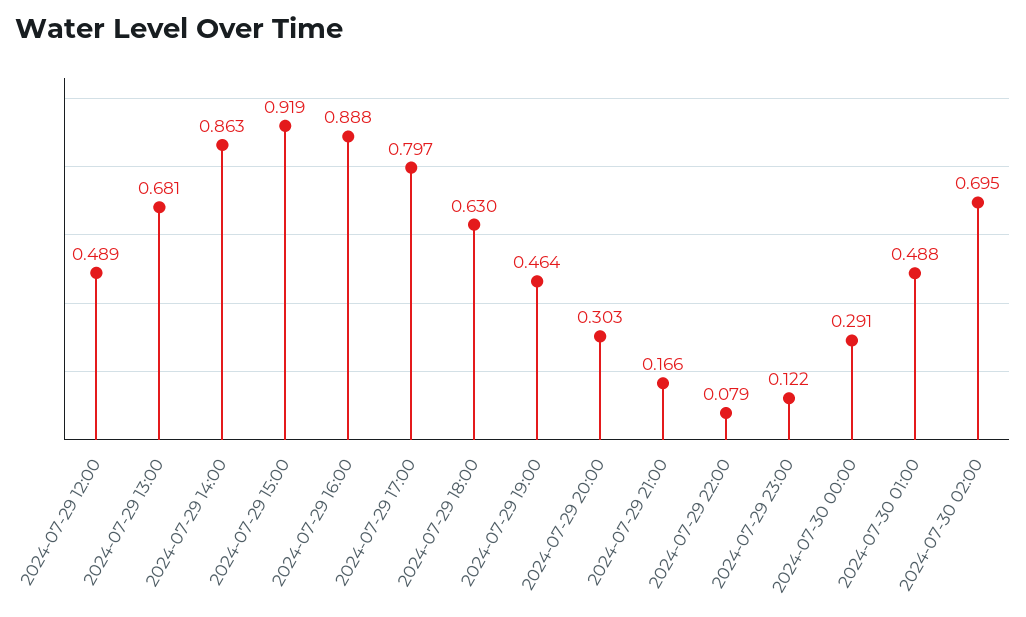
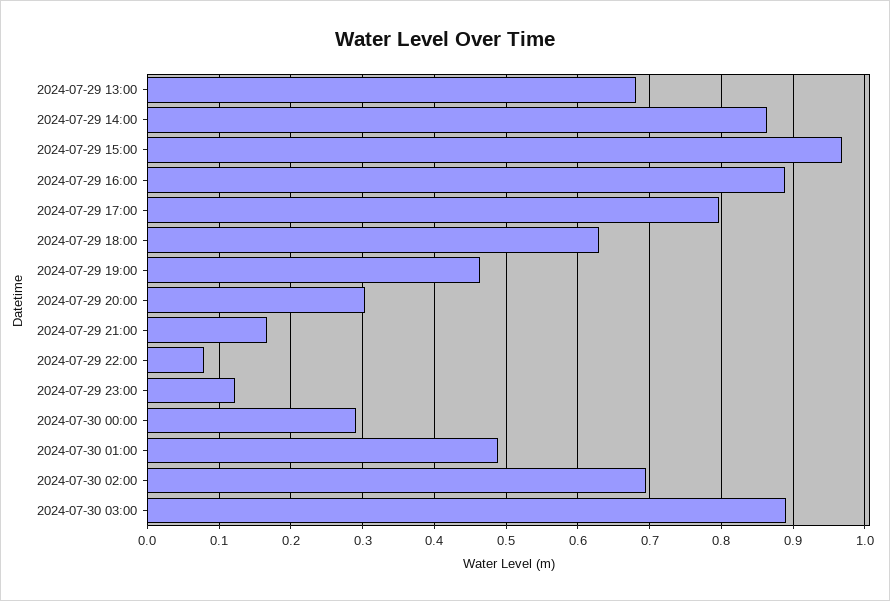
2024-07-29 12:00: 0.489 -> none
2024-07-29 15:00: 0.919 -> 0.97
2024-07-30 03:00: none -> 0.89

